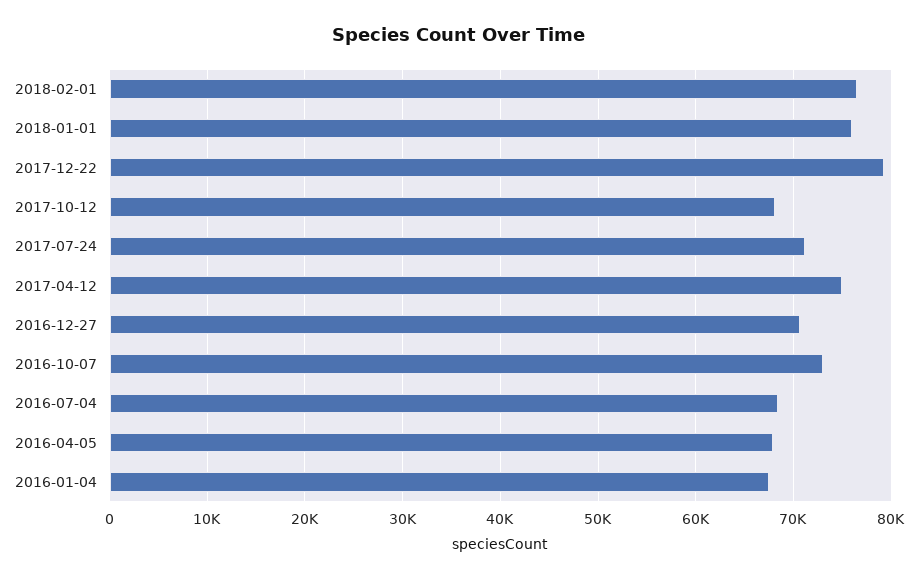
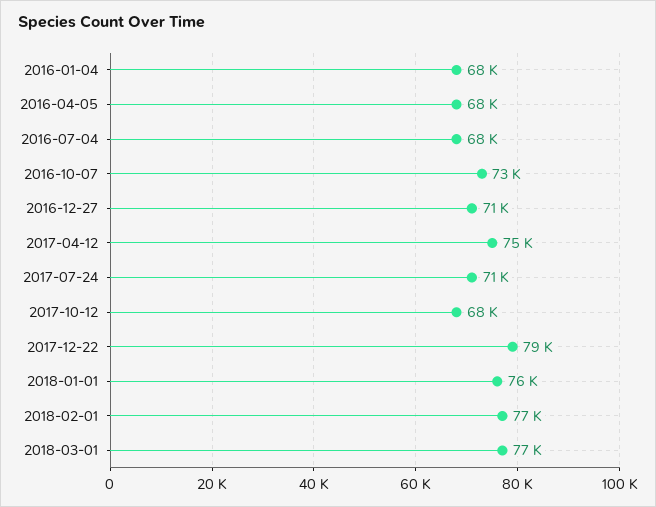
2018-03-01: none -> 77000

